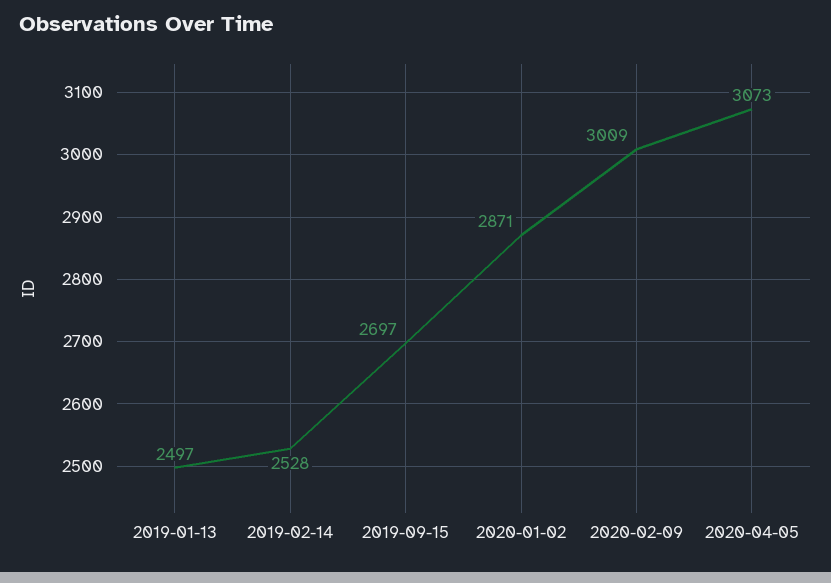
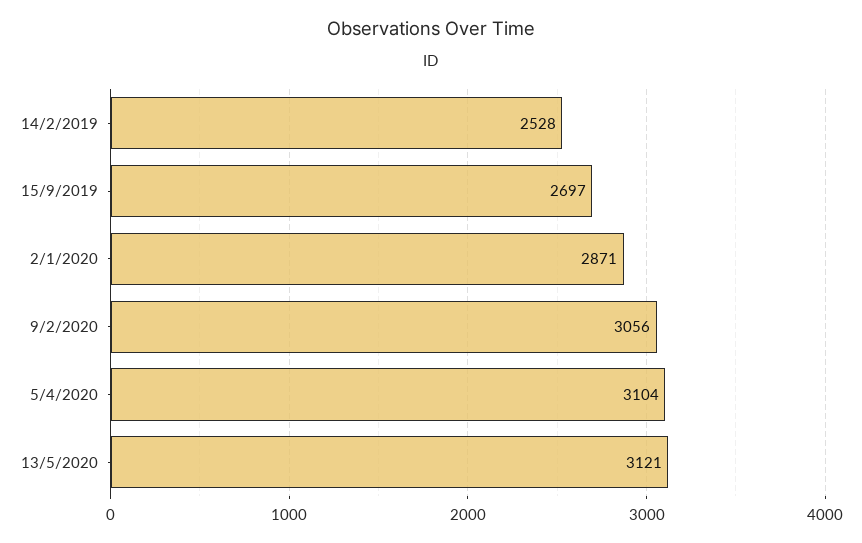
2019-01-13: 2497 -> none
2020-02-09: 3009 -> 3056
2020-04-05: 3073 -> 3104
13/5/2020: none -> 3121

